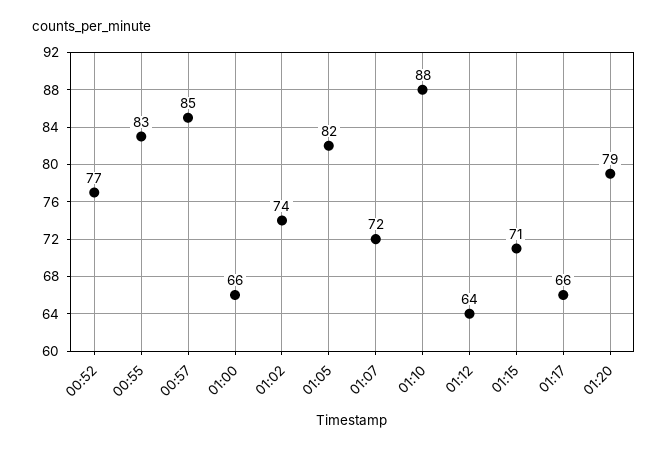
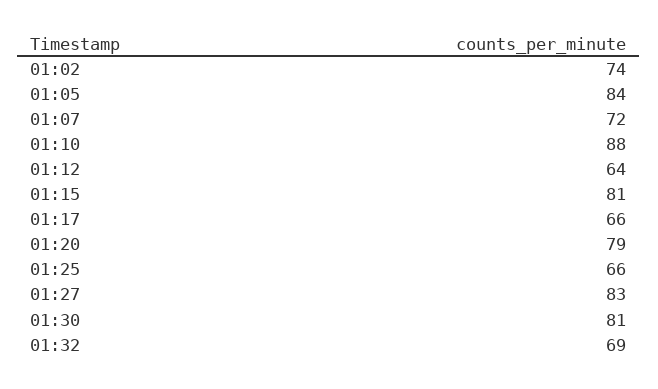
00:52: 77 -> none
00:55: 83 -> none
00:57: 85 -> none
01:00: 66 -> none
01:05: 82 -> 84
01:15: 71 -> 81
01:25: none -> 66
01:27: none -> 83
01:30: none -> 81
01:32: none -> 69

